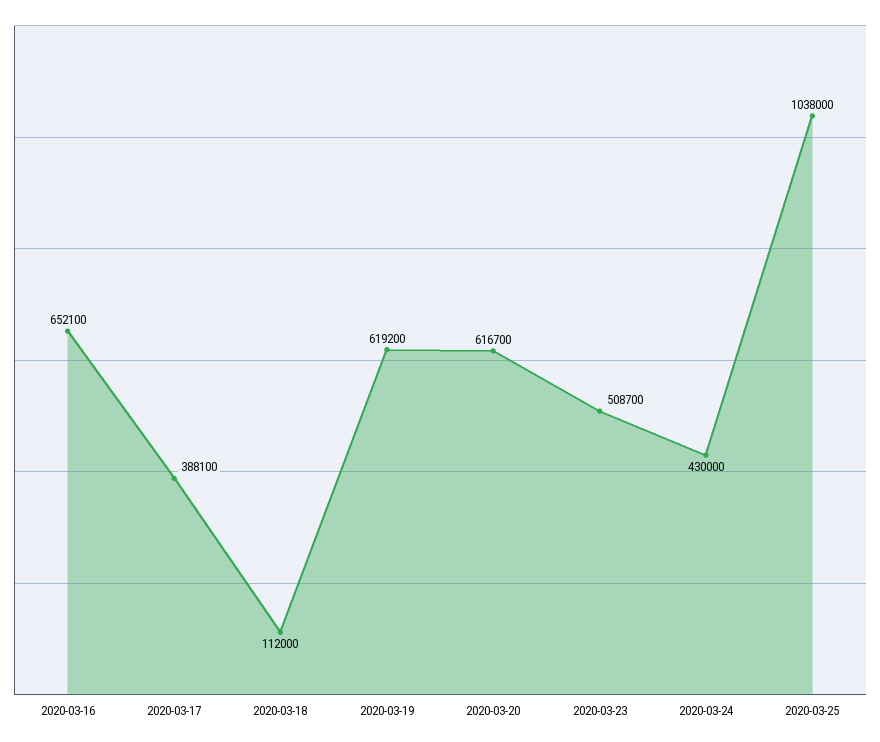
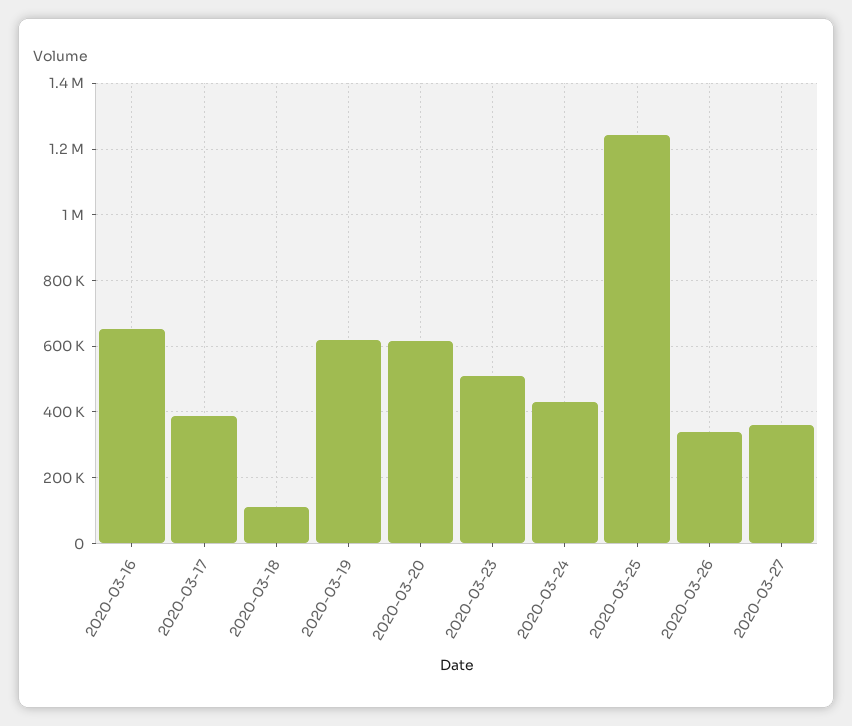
2020-03-25: 1038000 -> 1240000
2020-03-26: none -> 340000
2020-03-27: none -> 360000

